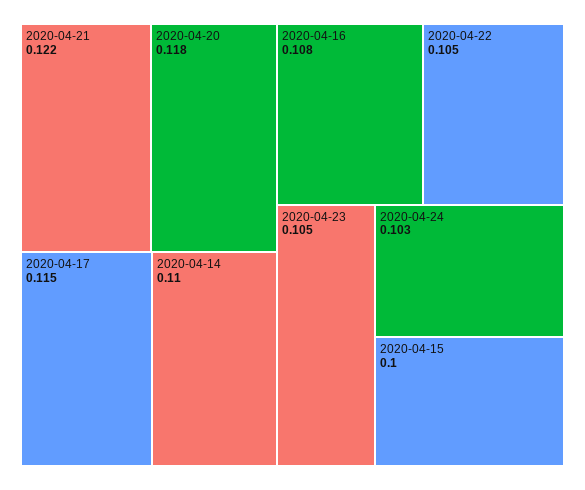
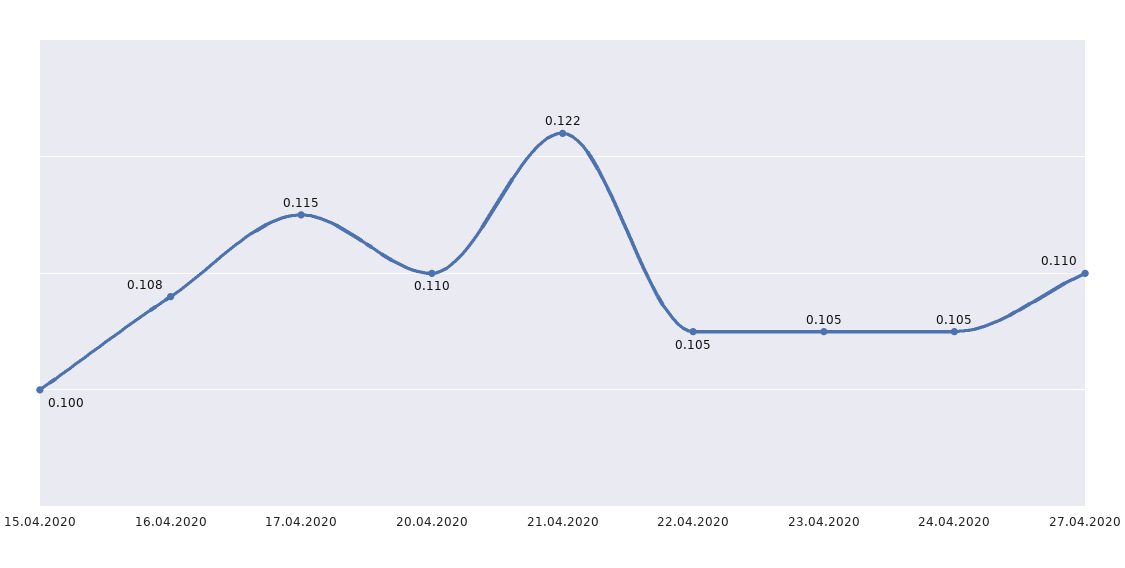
2020-04-20: 0.118 -> 0.11
2020-04-14: 0.11 -> none
2020-04-24: 0.103 -> 0.105
27.04.2020: none -> 0.11

